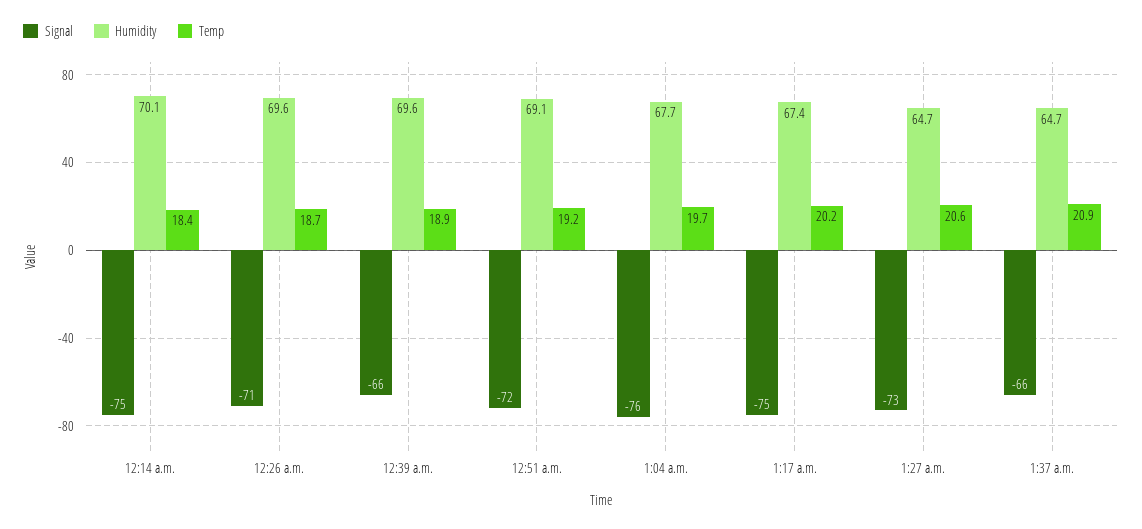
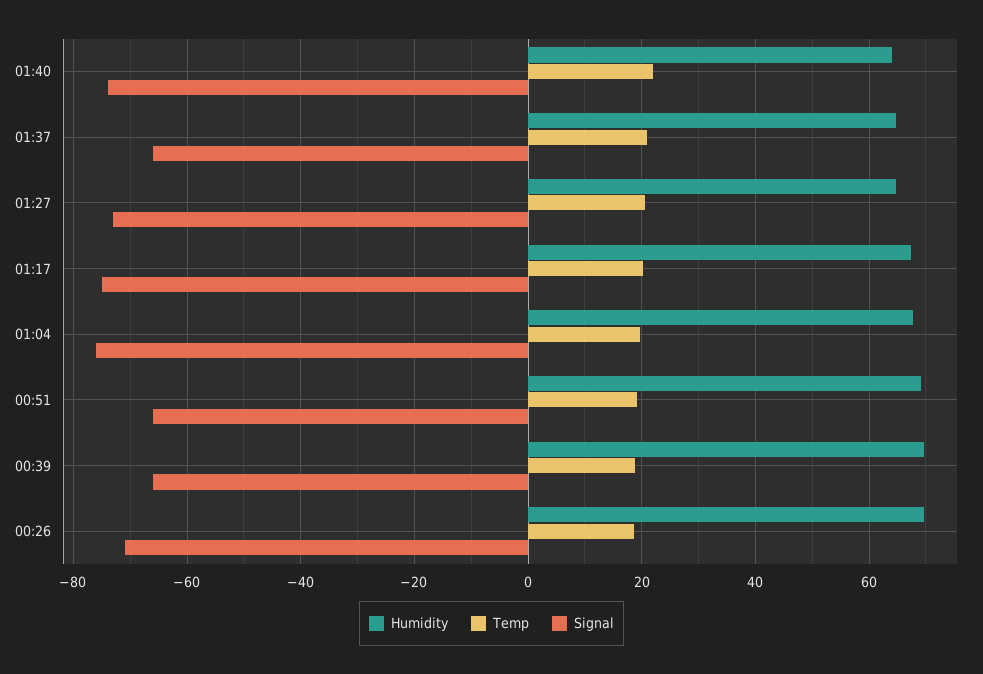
Signal, 12:14 a.m.: -75 -> none
Humidity, 12:14 a.m.: 70.1 -> none
Temp, 12:14 a.m.: 18.4 -> none
Signal, 12:51 a.m.: -72 -> -66
Humidity, 01:40: none -> 64
Temp, 01:40: none -> 22
Signal, 01:40: none -> -74

